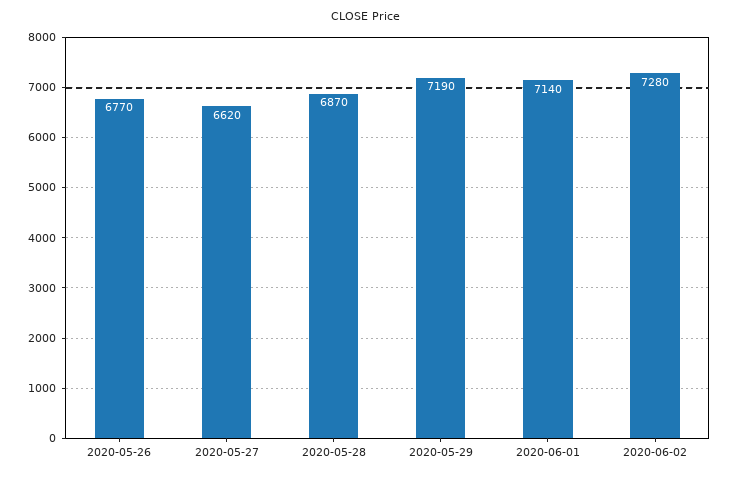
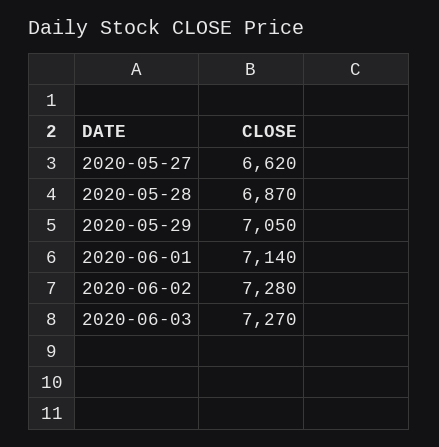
2020-05-26: 6770 -> none
2020-05-29: 7190 -> 7050
2020-06-03: none -> 7270

